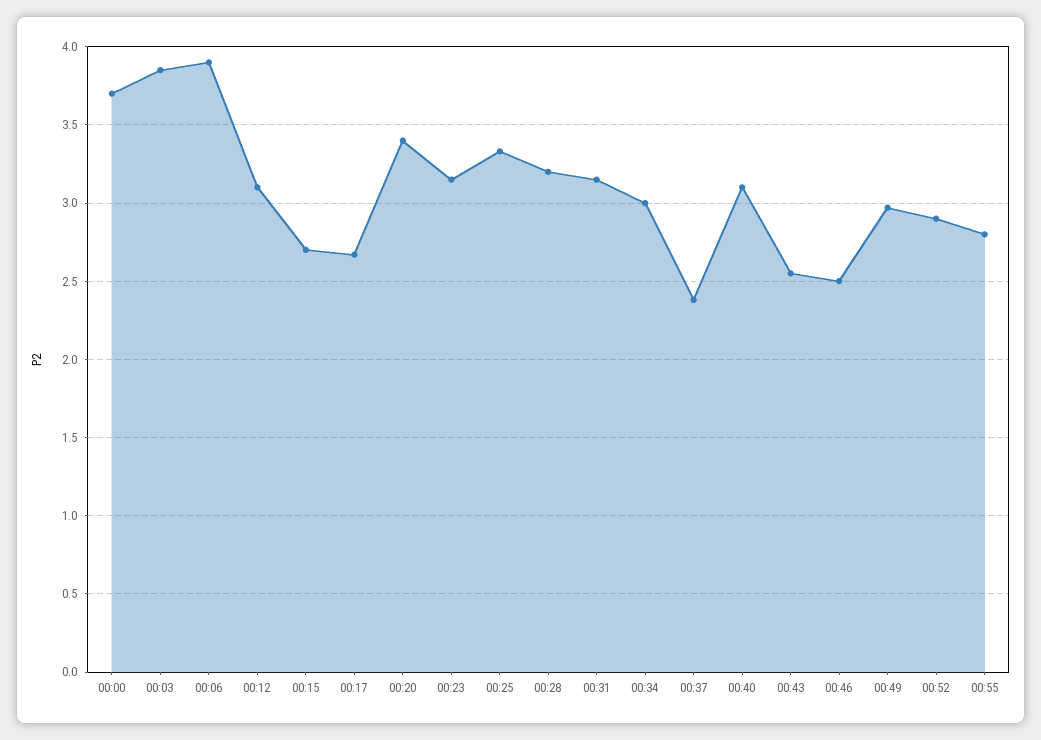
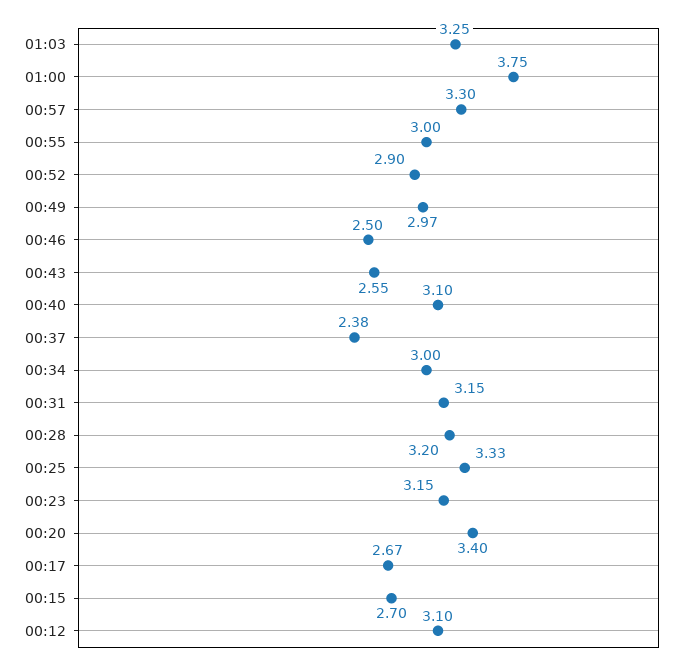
00:00: 3.7 -> none
00:03: 3.85 -> none
00:06: 3.9 -> none
00:55: 2.8 -> 3
01:03: none -> 3.25
01:00: none -> 3.75
00:57: none -> 3.3

